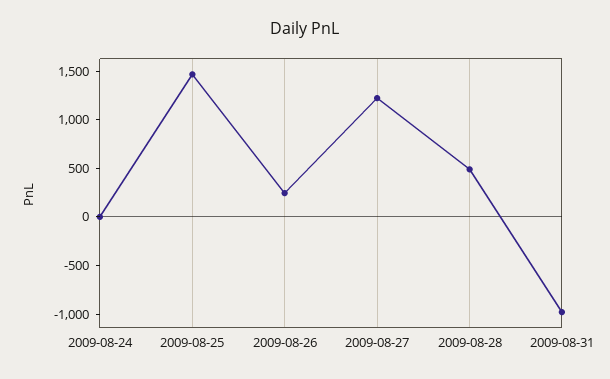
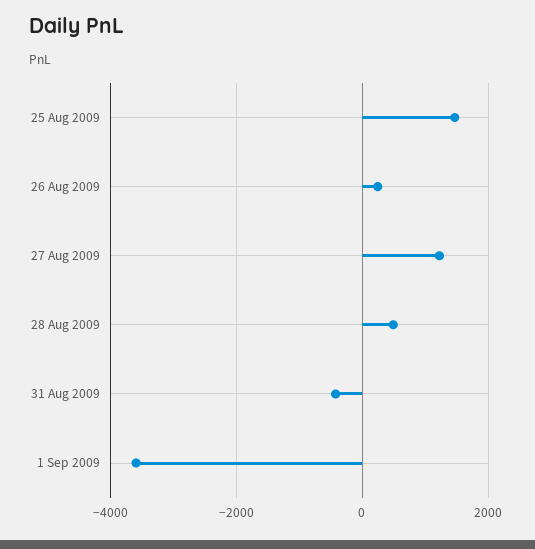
2009-08-24: 0 -> none
2009-08-31: -1000 -> -400
1 Sep 2009: none -> -3600

